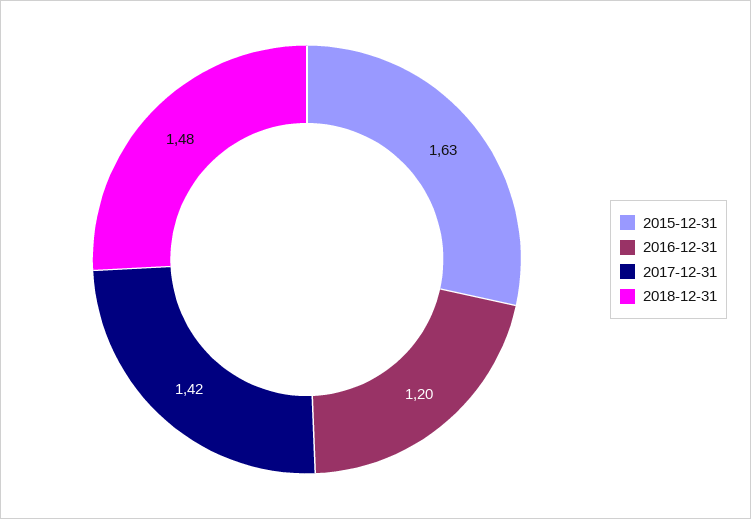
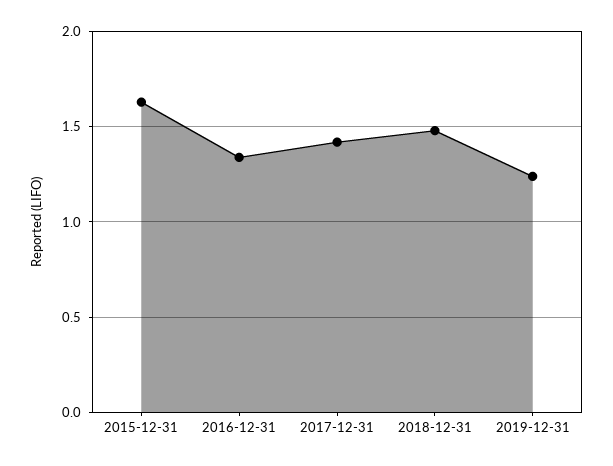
2016-12-31: 1.2 -> 1.35
2019-12-31: none -> 1.25

